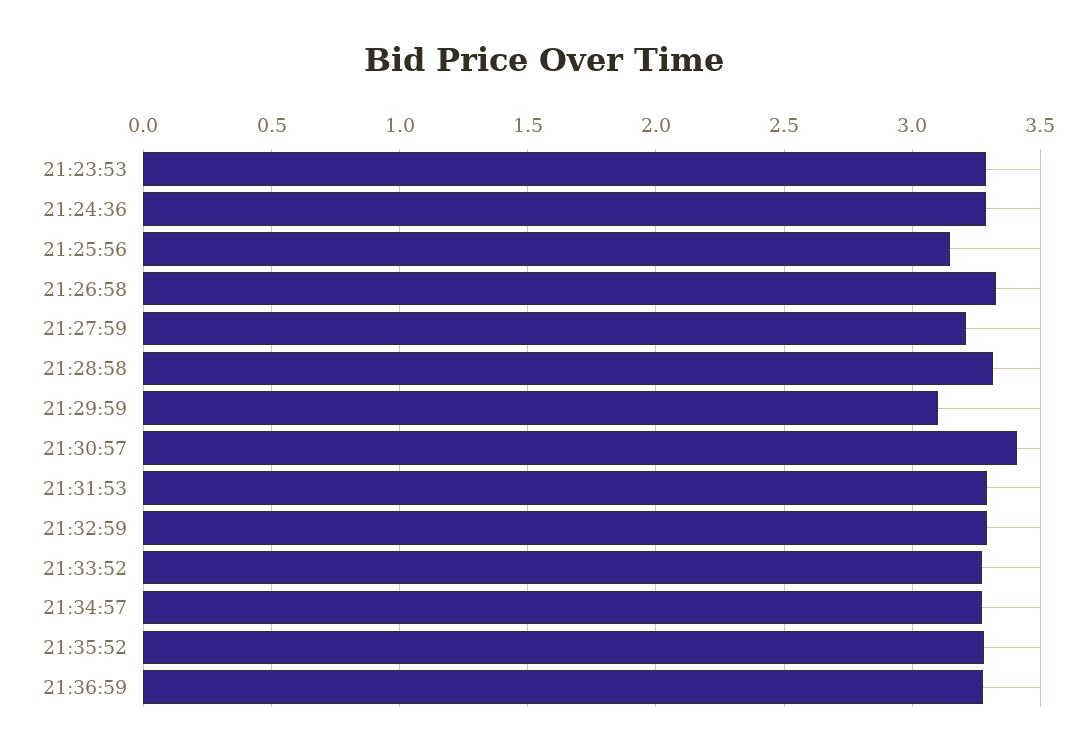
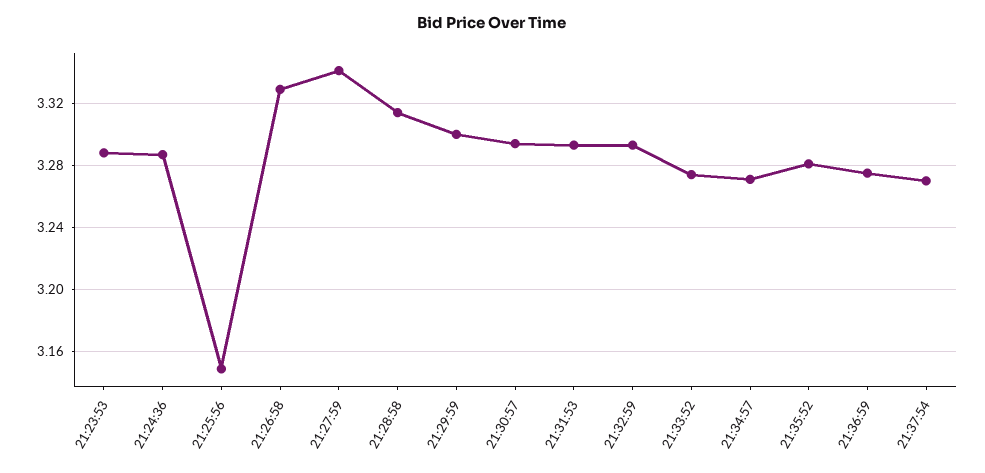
21:27:59: 3.2 -> 3.34
21:29:59: 3.1 -> 3.3
21:30:57: 3.4 -> 3.295
21:37:54: none -> 3.27

